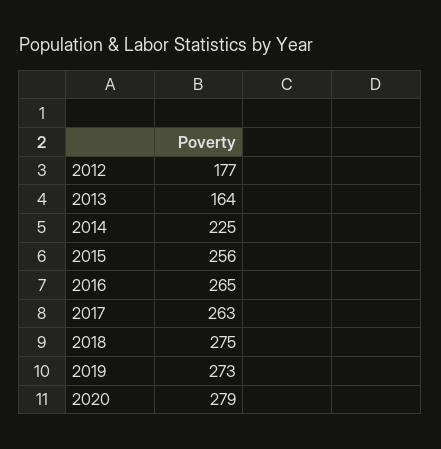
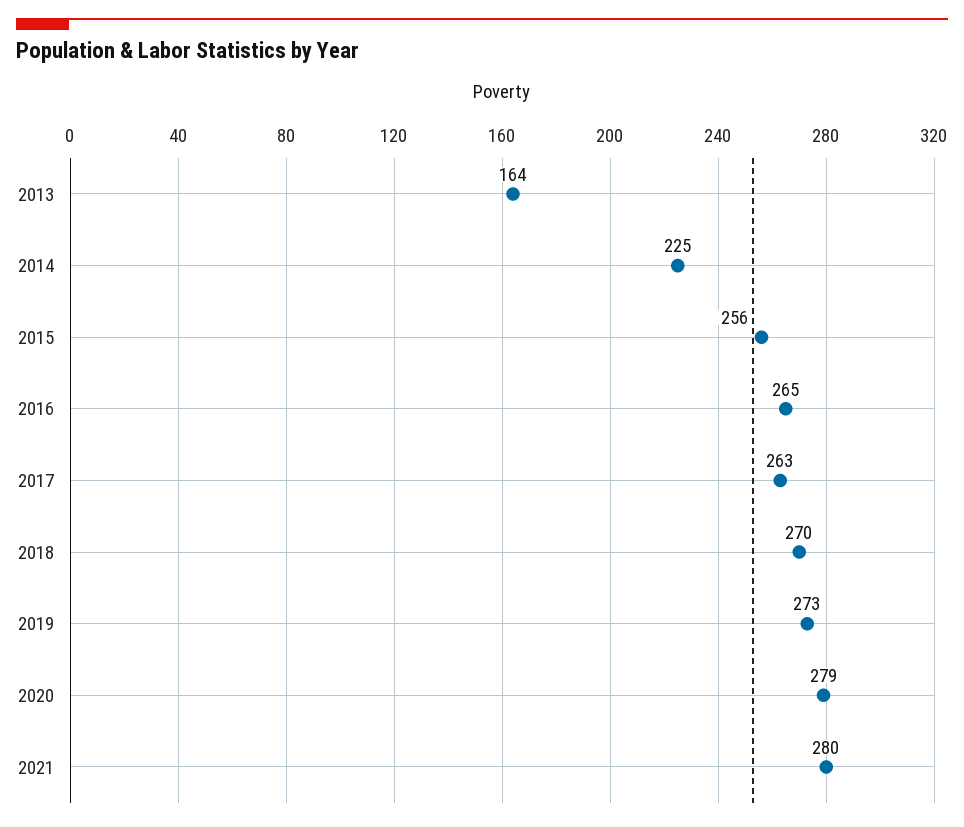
2012: 177 -> none
2018: 275 -> 270
2021: none -> 280

